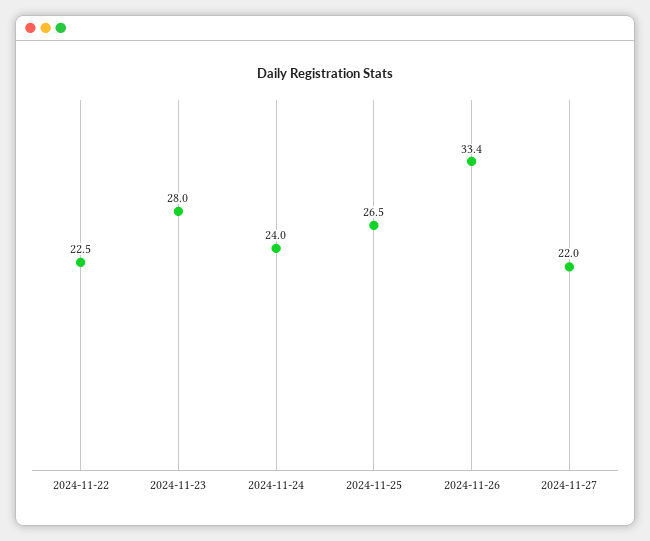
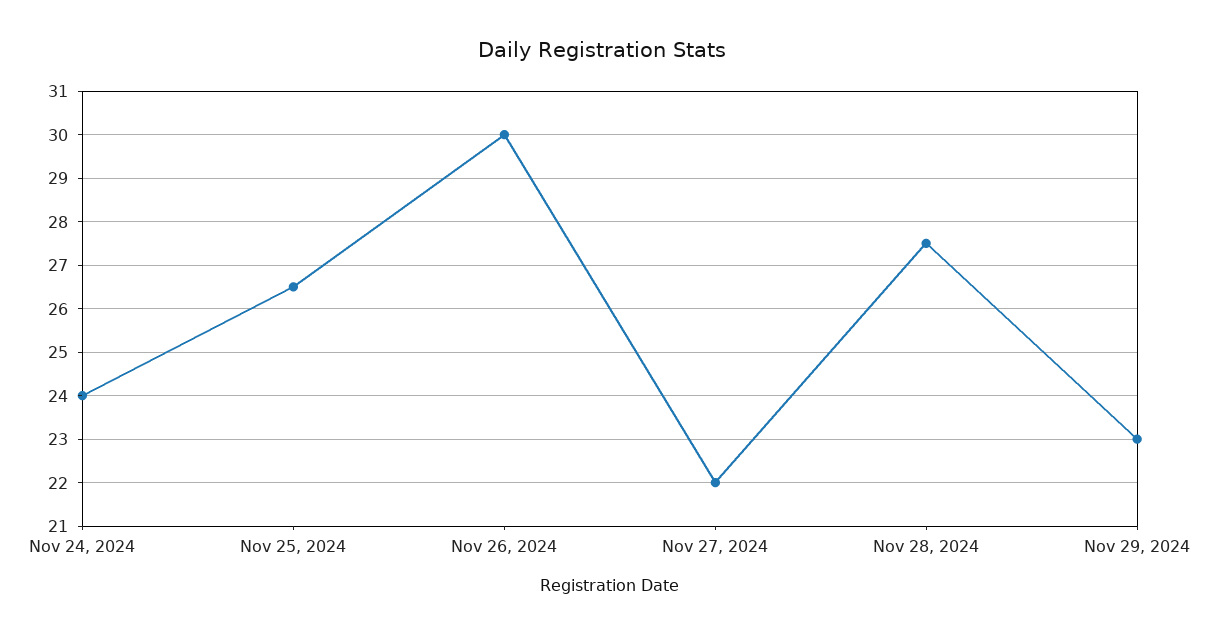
2024-11-22: 22.5 -> none
2024-11-23: 28 -> none
2024-11-26: 33.4 -> 30
Nov 28, 2024: none -> 27.5
Nov 29, 2024: none -> 23

